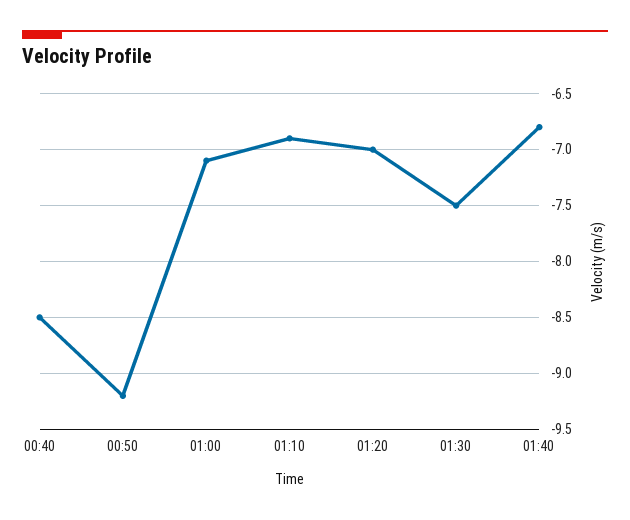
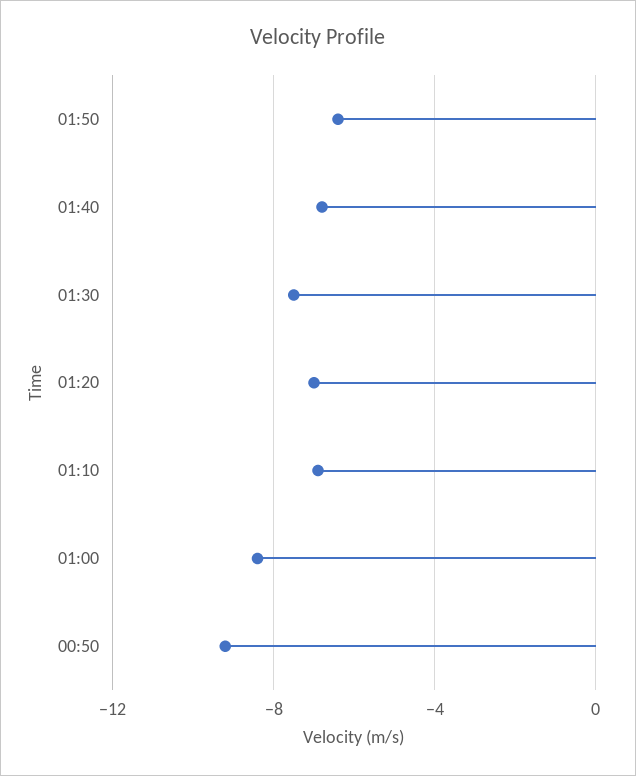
00:40: -8.5 -> none
01:00: -7.1 -> -8.5
01:50: none -> -6.5

